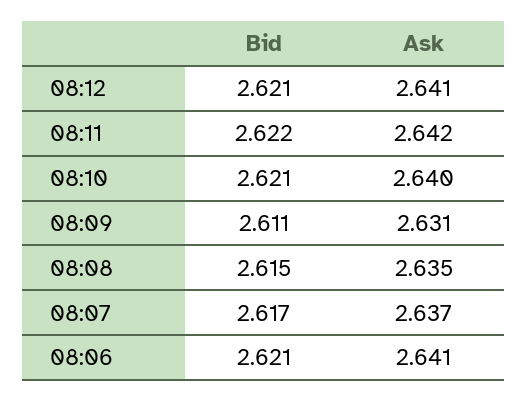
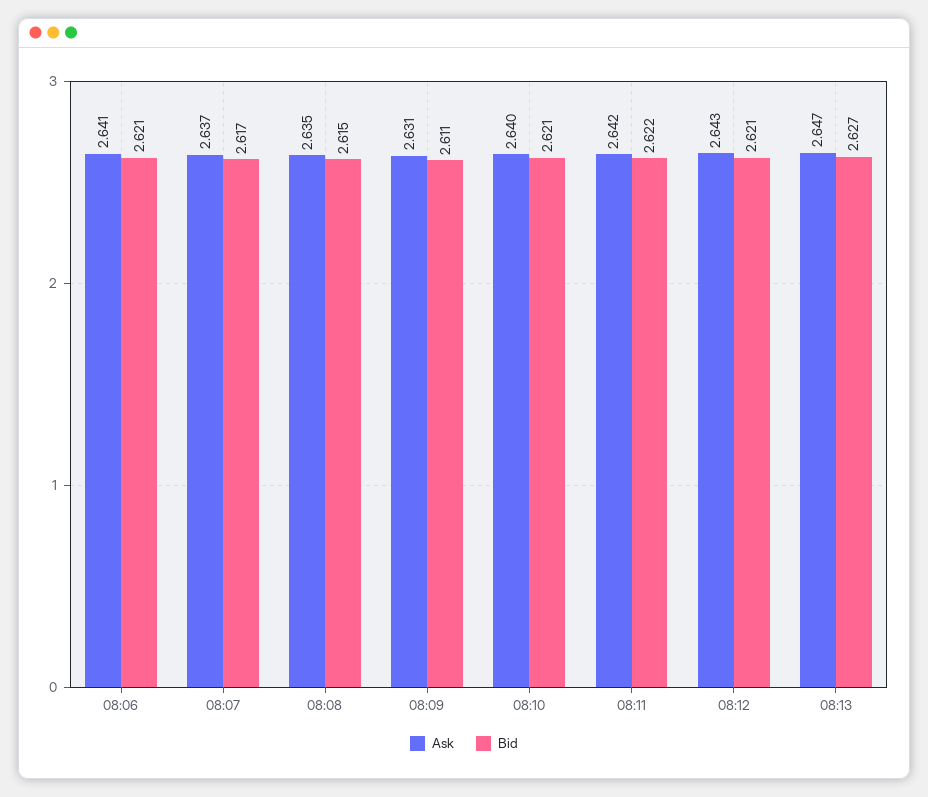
Ask, 08:12: 2.641 -> 2.643
Ask, 08:13: none -> 2.647
Bid, 08:13: none -> 2.627

